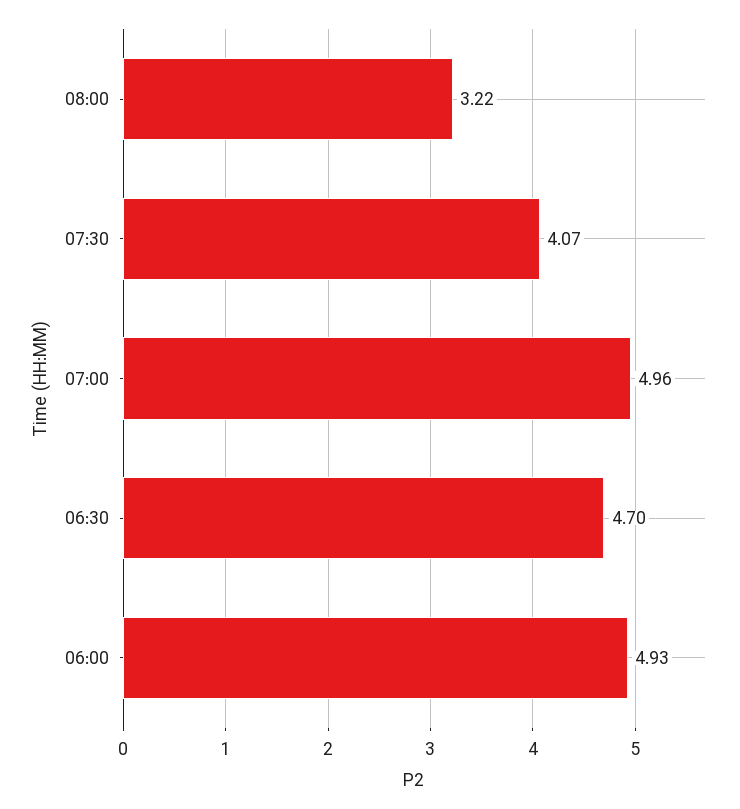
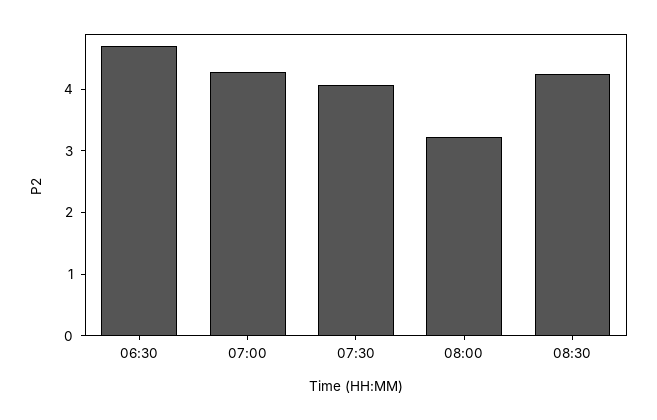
07:00: 4.96 -> 4.2
06:00: 4.93 -> none
08:30: none -> 4.2

